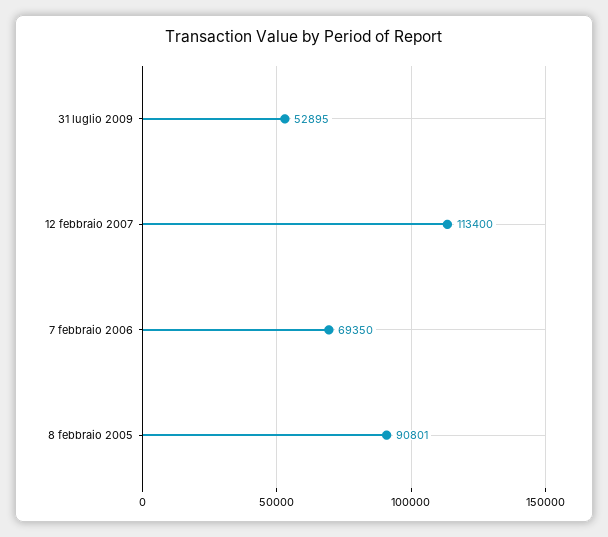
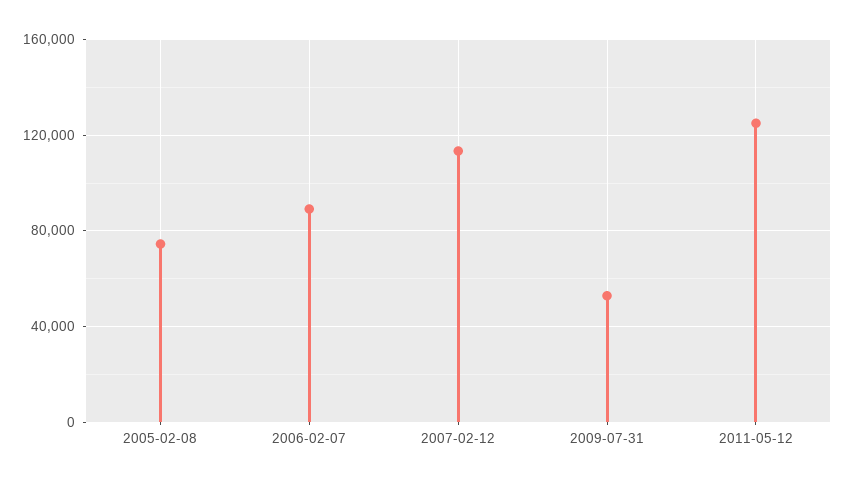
7 febbraio 2006: 69350 -> 90000
8 febbraio 2005: 90801 -> 75000
2011-05-12: none -> 125000

